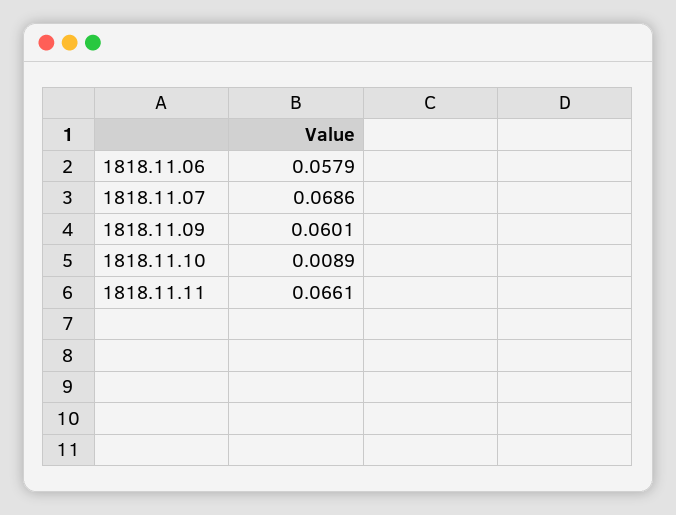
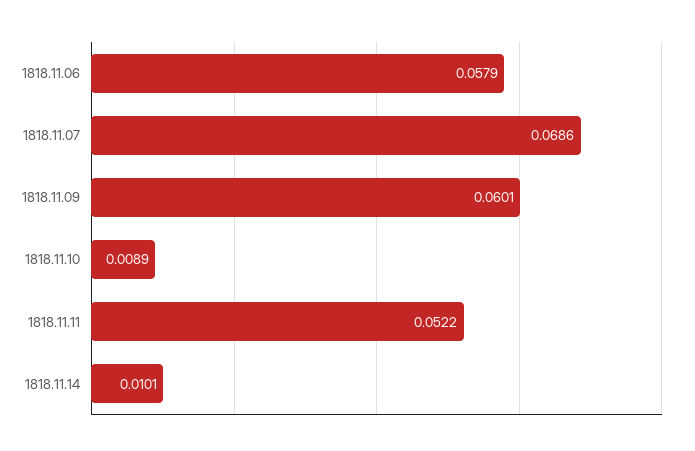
1818.11.11: 0.0661 -> 0.0522
1818.11.14: none -> 0.0101

